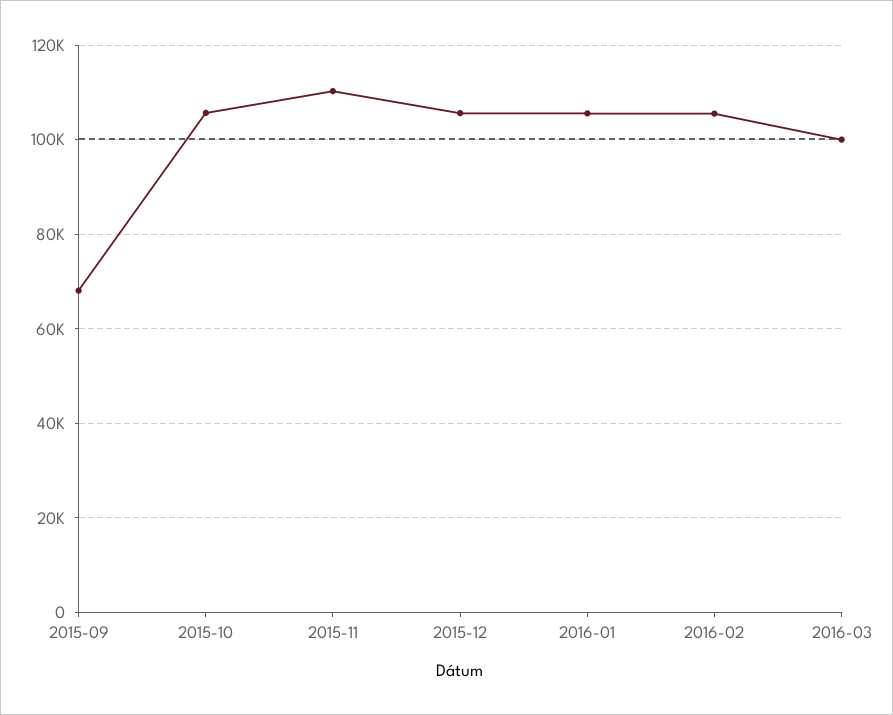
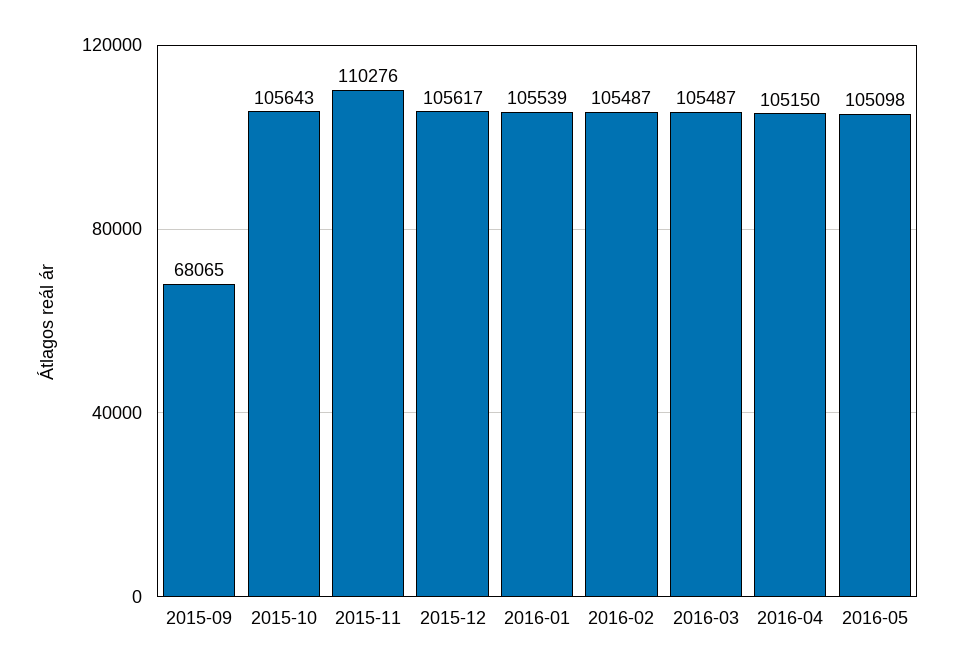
2016-03: 100000 -> 105487
2016-04: none -> 105150
2016-05: none -> 105098

